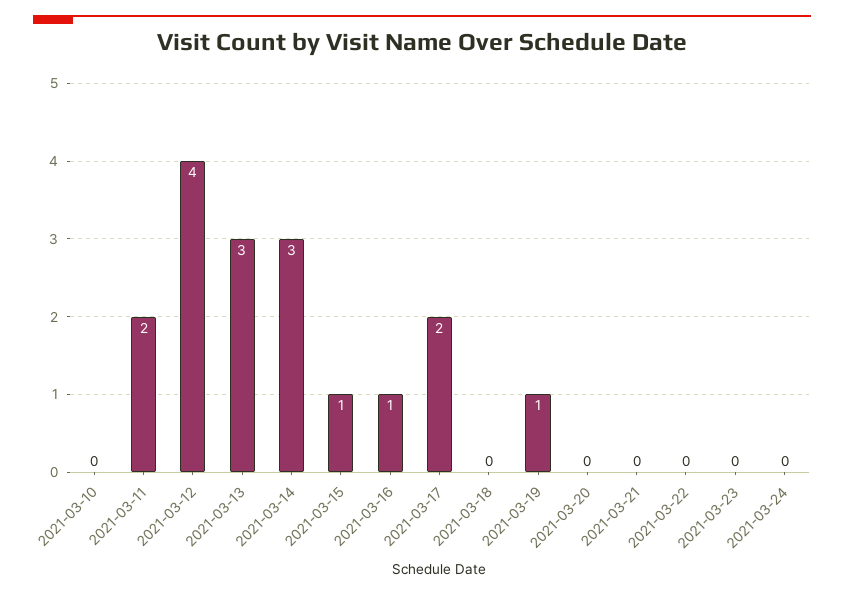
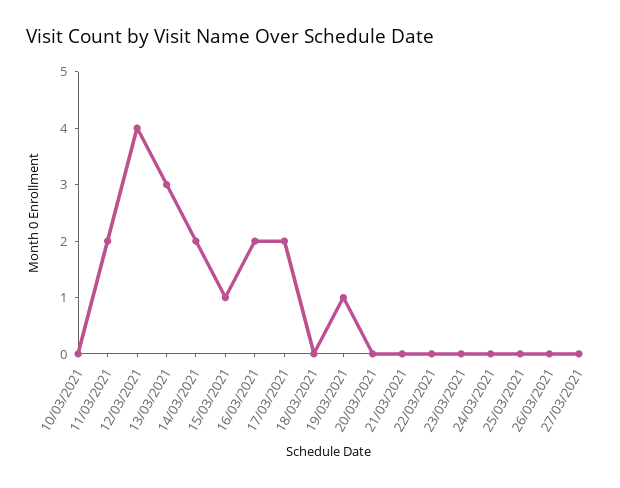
2021-03-14: 3 -> 2
2021-03-16: 1 -> 2
25/03/2021: none -> 0
26/03/2021: none -> 0
27/03/2021: none -> 0

